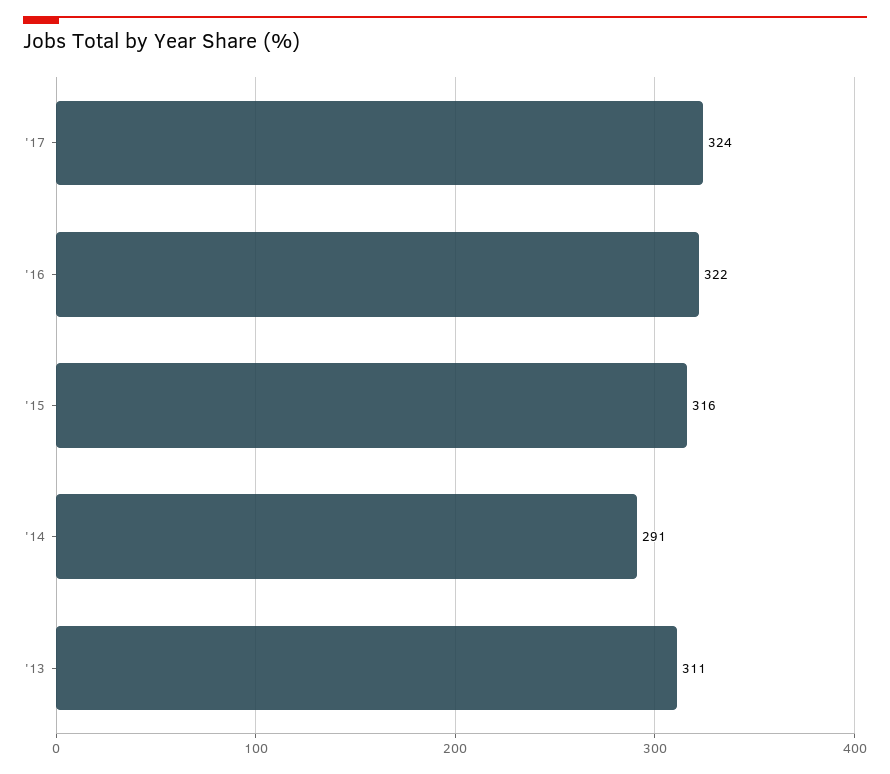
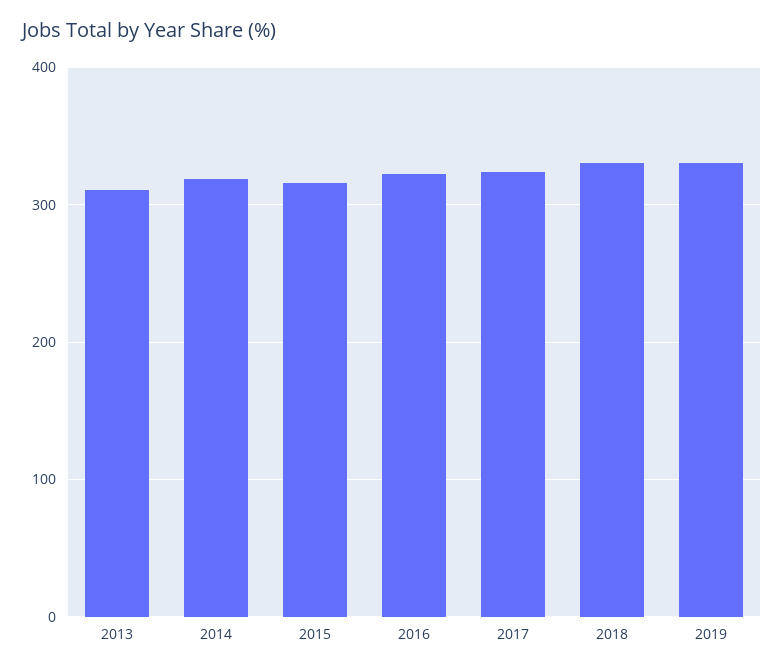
'14: 291 -> 320
2018: none -> 330
2019: none -> 330

